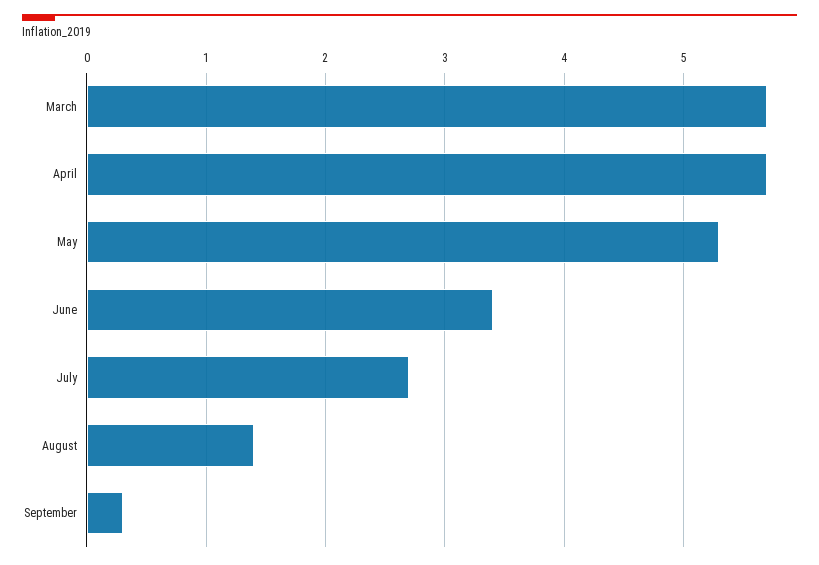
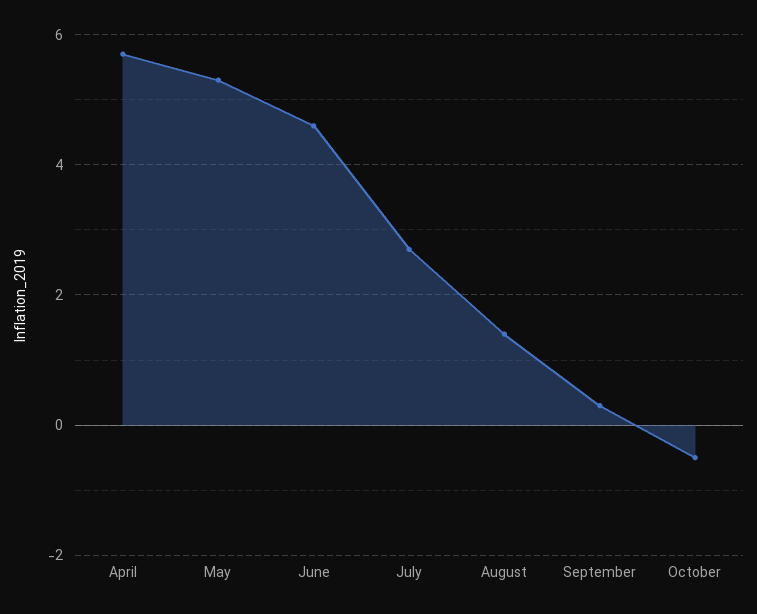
March: 5.7 -> none
June: 3.4 -> 4.5
October: none -> -0.5

